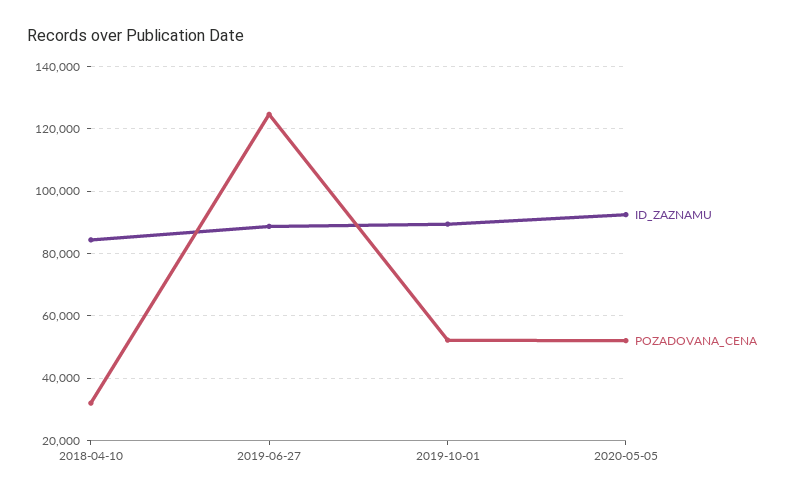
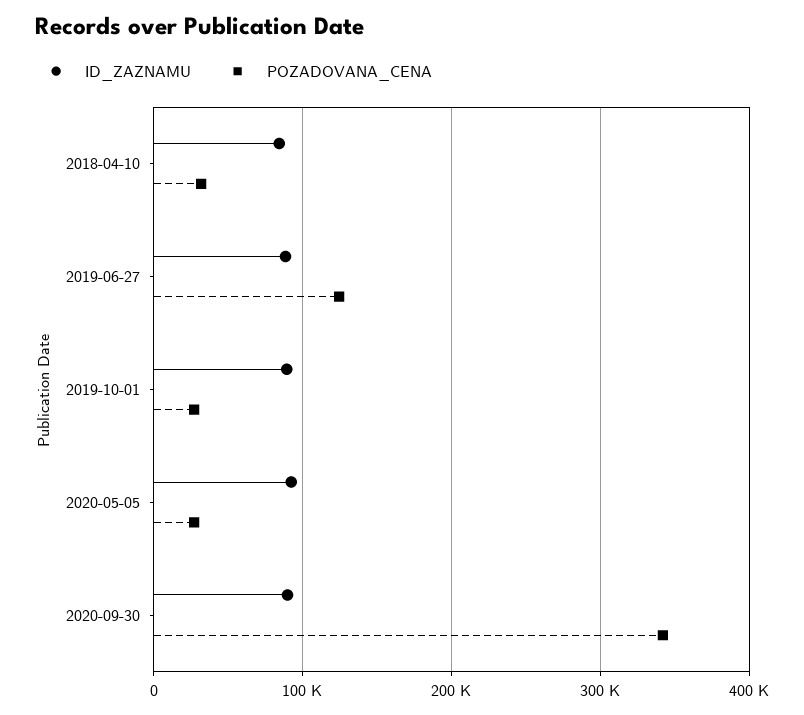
POZADOVANA_CENA, 2019-10-01: 52000 -> 30000
POZADOVANA_CENA, 2020-05-05: 52000 -> 30000
ID_ZAZNAMU, 2020-09-30: none -> 90000
POZADOVANA_CENA, 2020-09-30: none -> 340000

